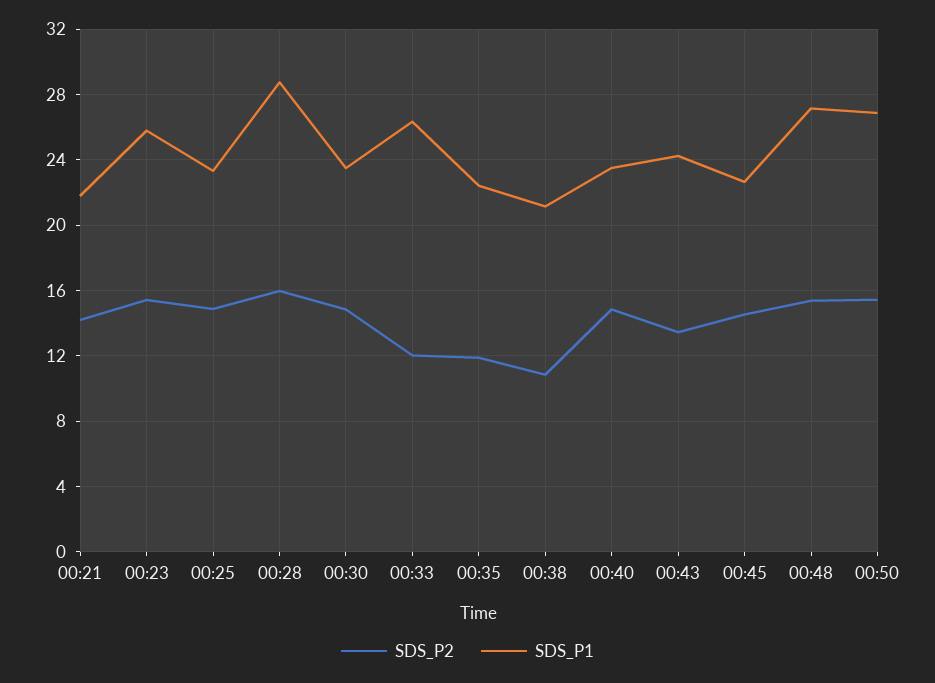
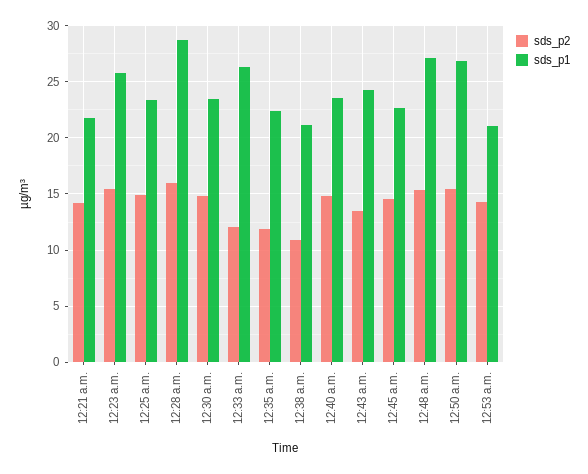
SDS_P2, 12:53 a.m.: none -> 14
SDS_P1, 12:53 a.m.: none -> 21

